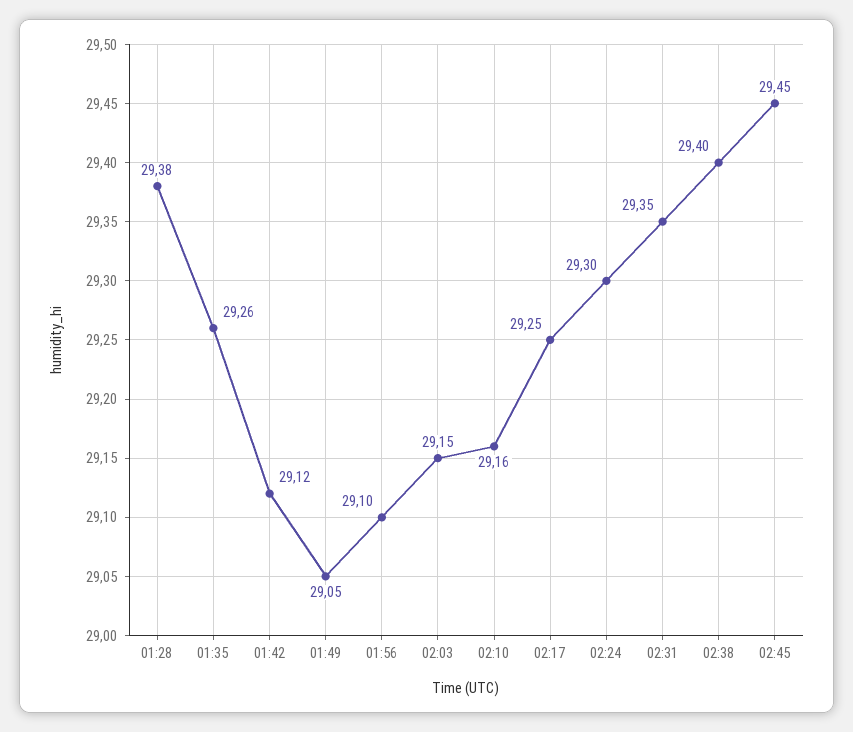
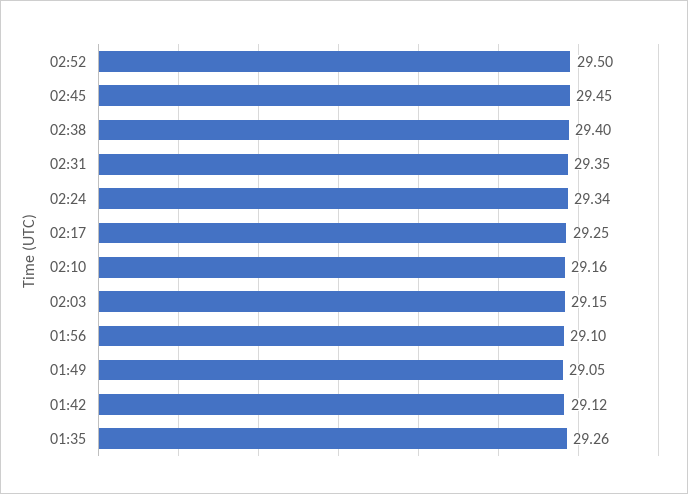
01:28: 29.38 -> none
02:24: 29.3 -> 29.34
02:52: none -> 29.5

